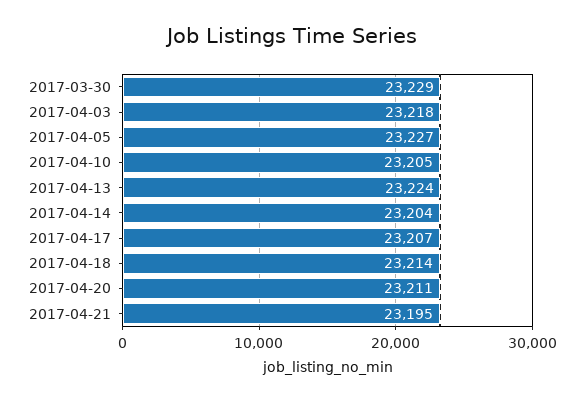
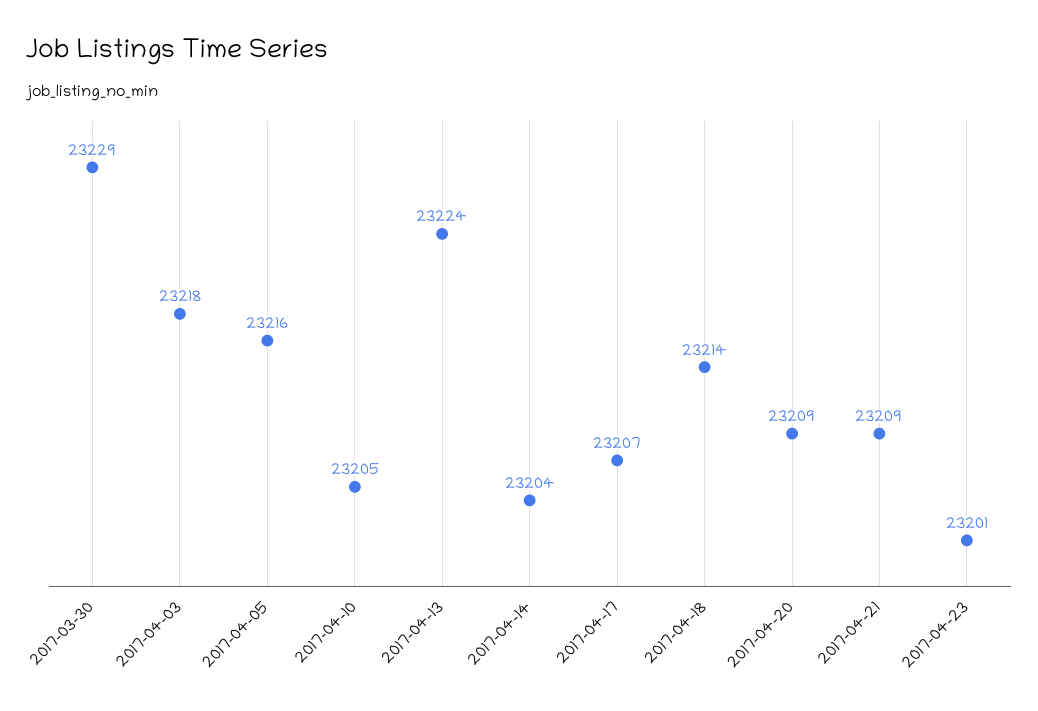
2017-04-05: 23227 -> 23216
2017-04-20: 23211 -> 23209
2017-04-21: 23195 -> 23209
2017-04-23: none -> 23201

